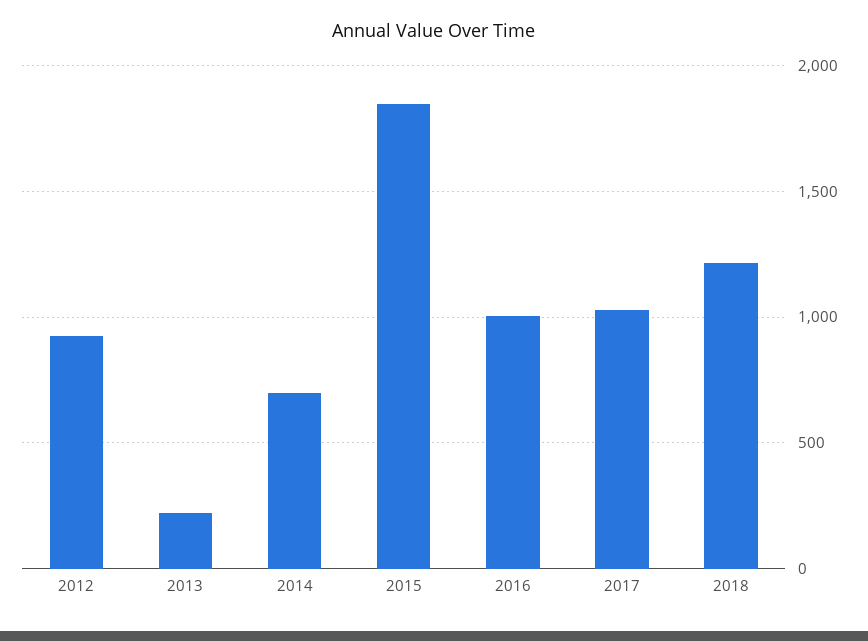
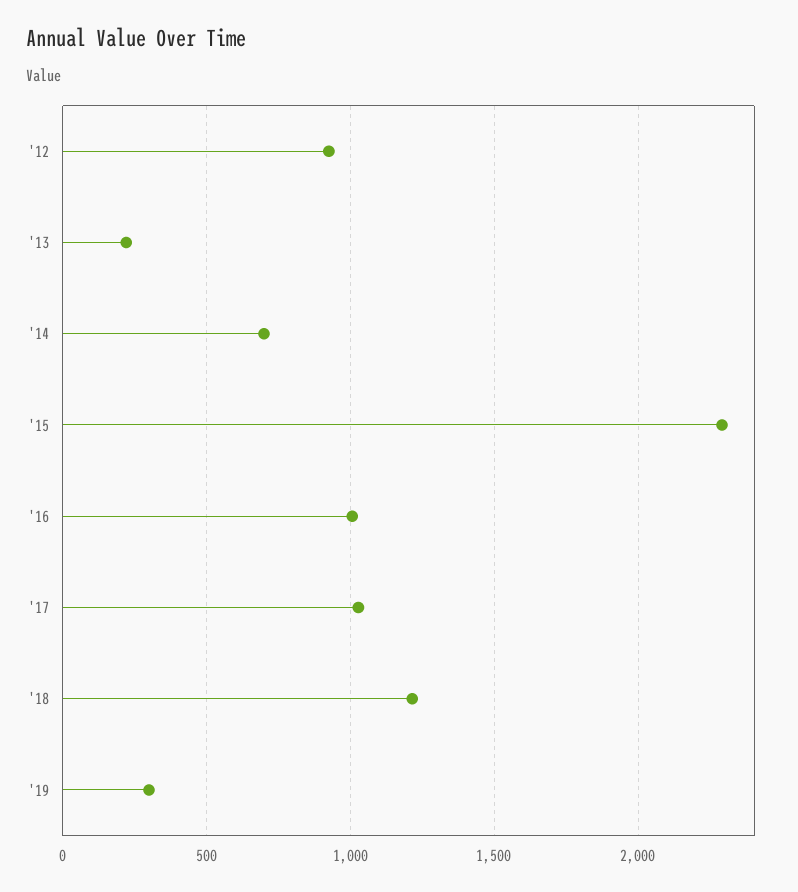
2015: 1850 -> 2300
'19: none -> 300

